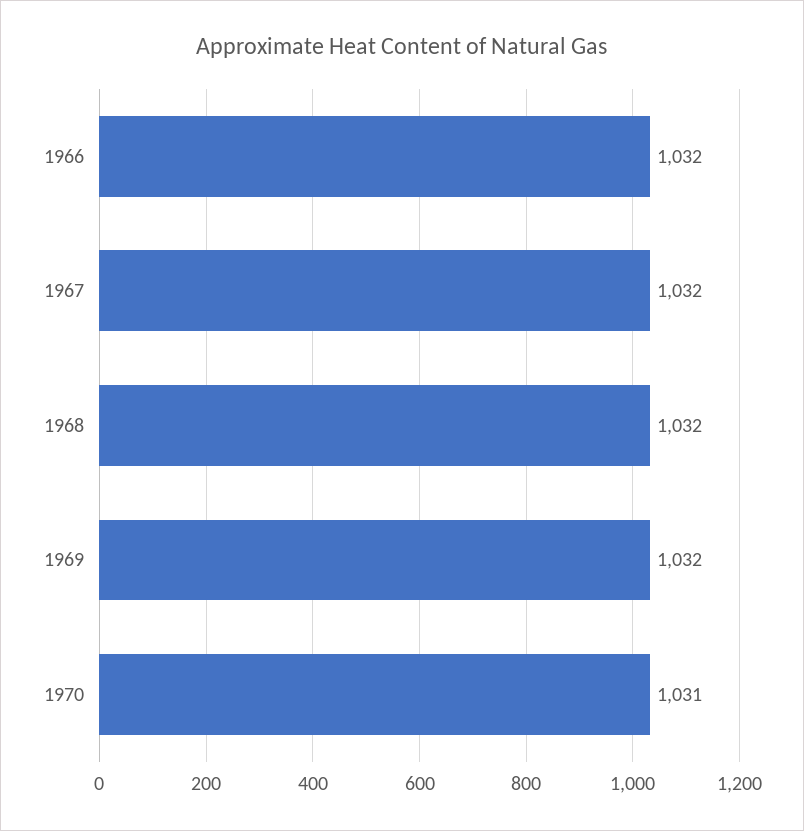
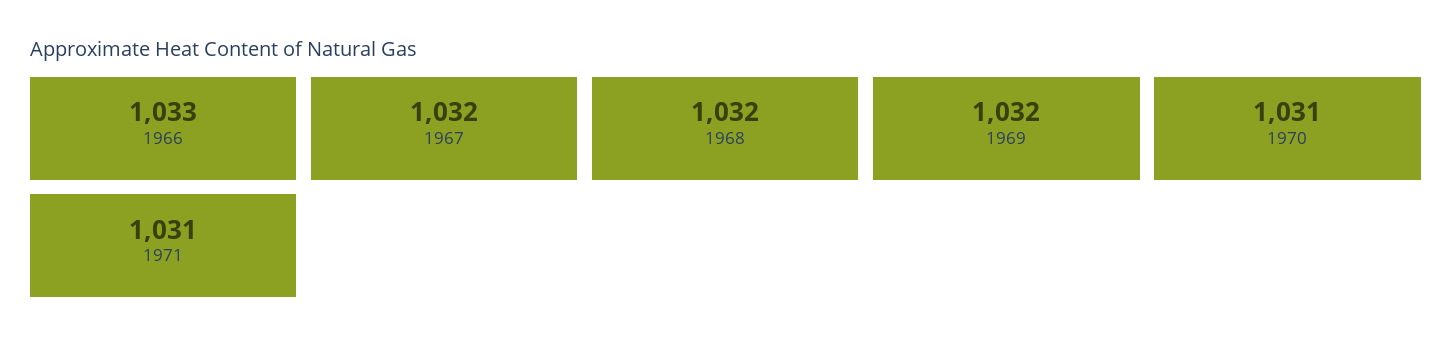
1966: 1032 -> 1033
1971: none -> 1031

